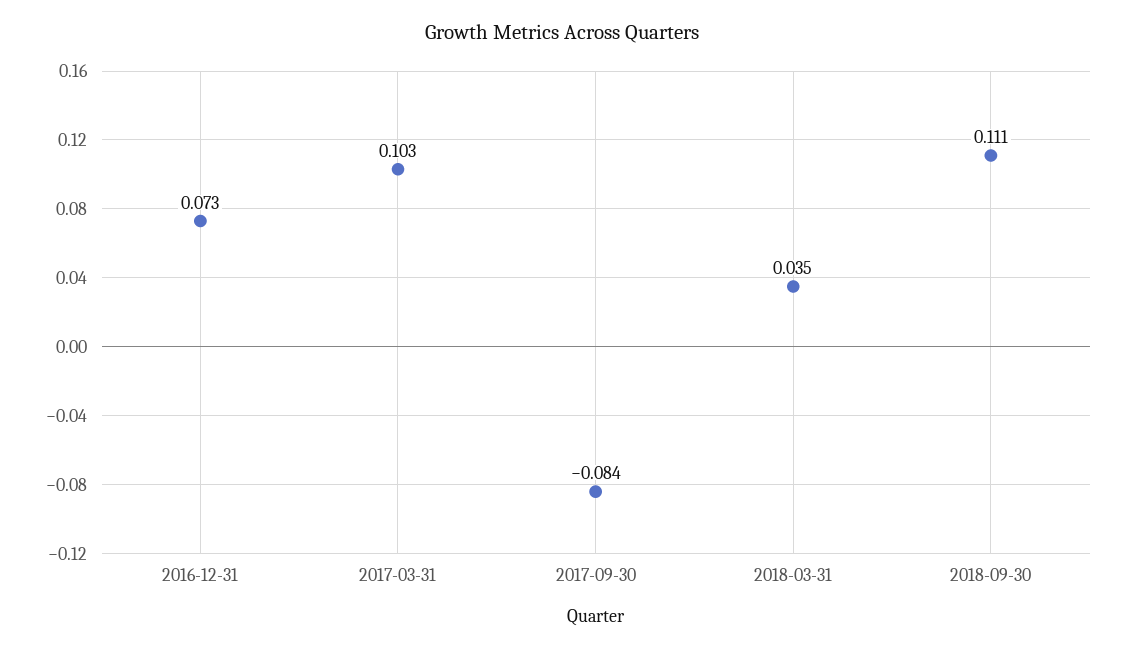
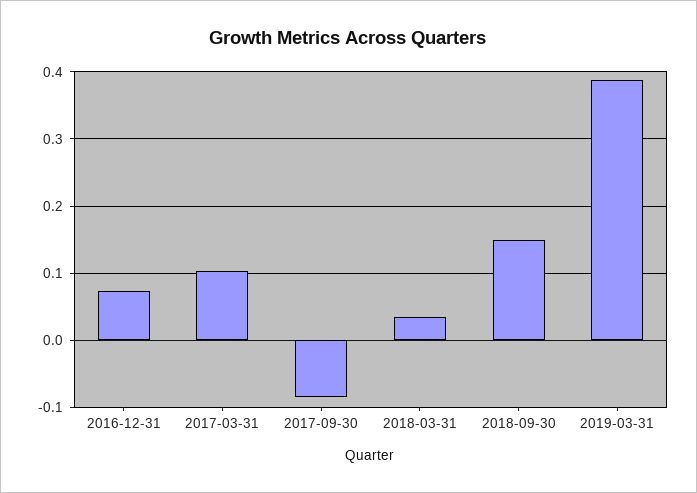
2018-09-30: 0.111 -> 0.15
2019-03-31: none -> 0.39

